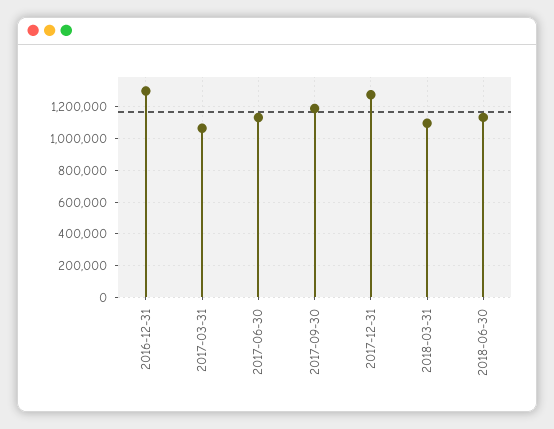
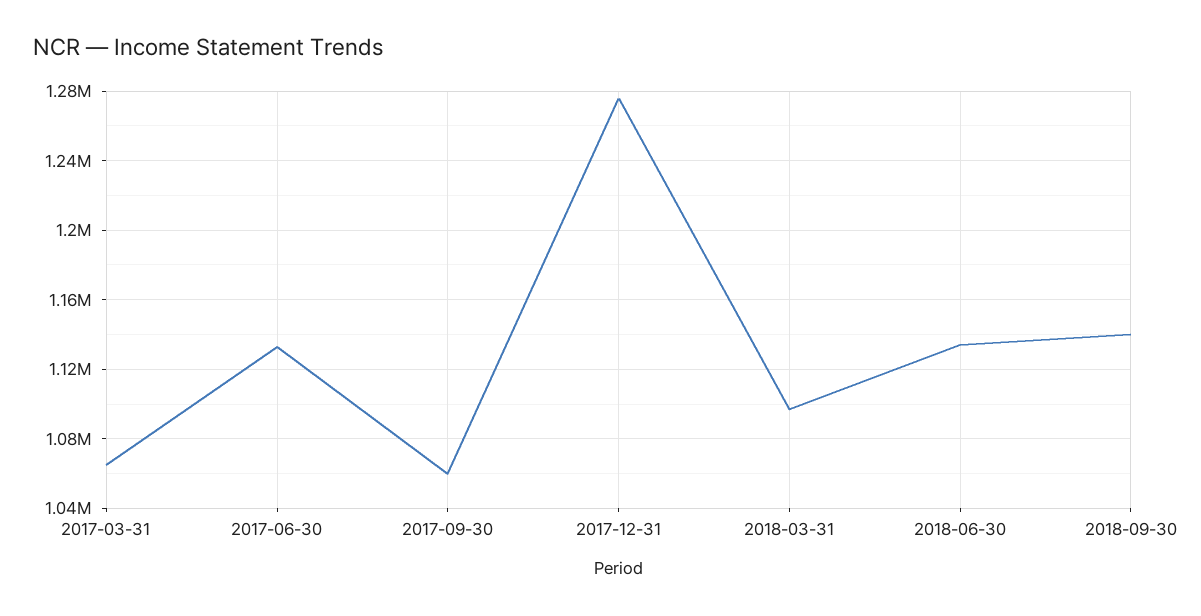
2016-12-31: 1300000 -> none
2017-09-30: 1200000 -> 1060000
2018-09-30: none -> 1140000

